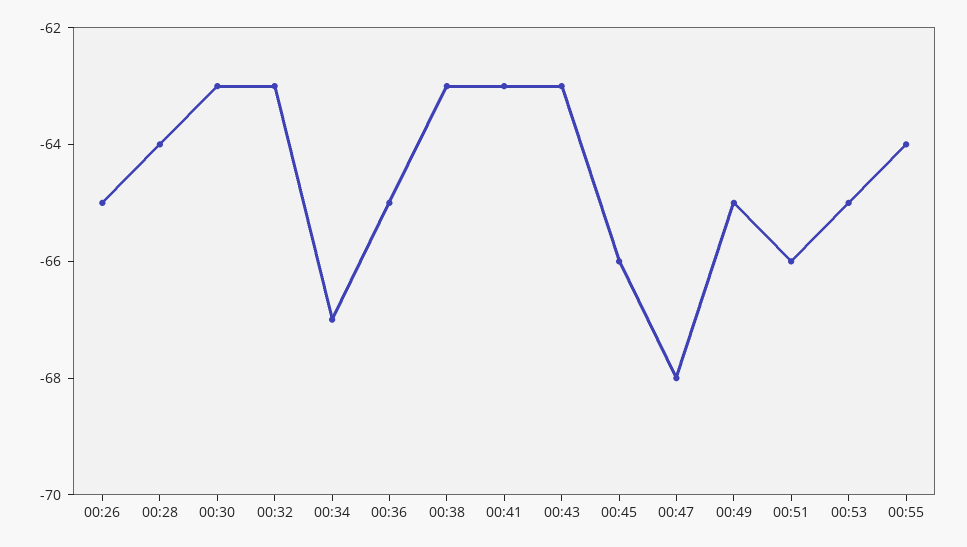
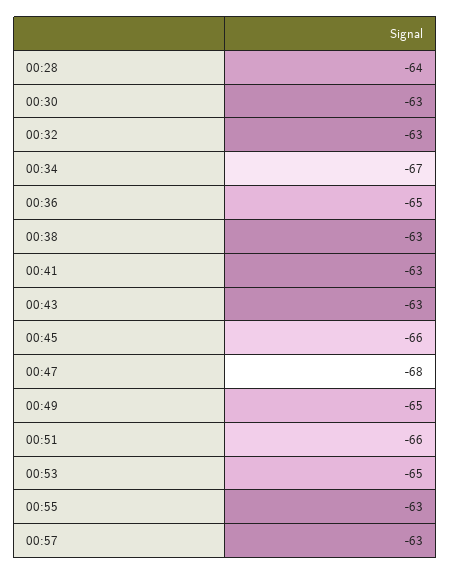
00:26: -65 -> none
00:55: -64 -> -63
00:57: none -> -63

